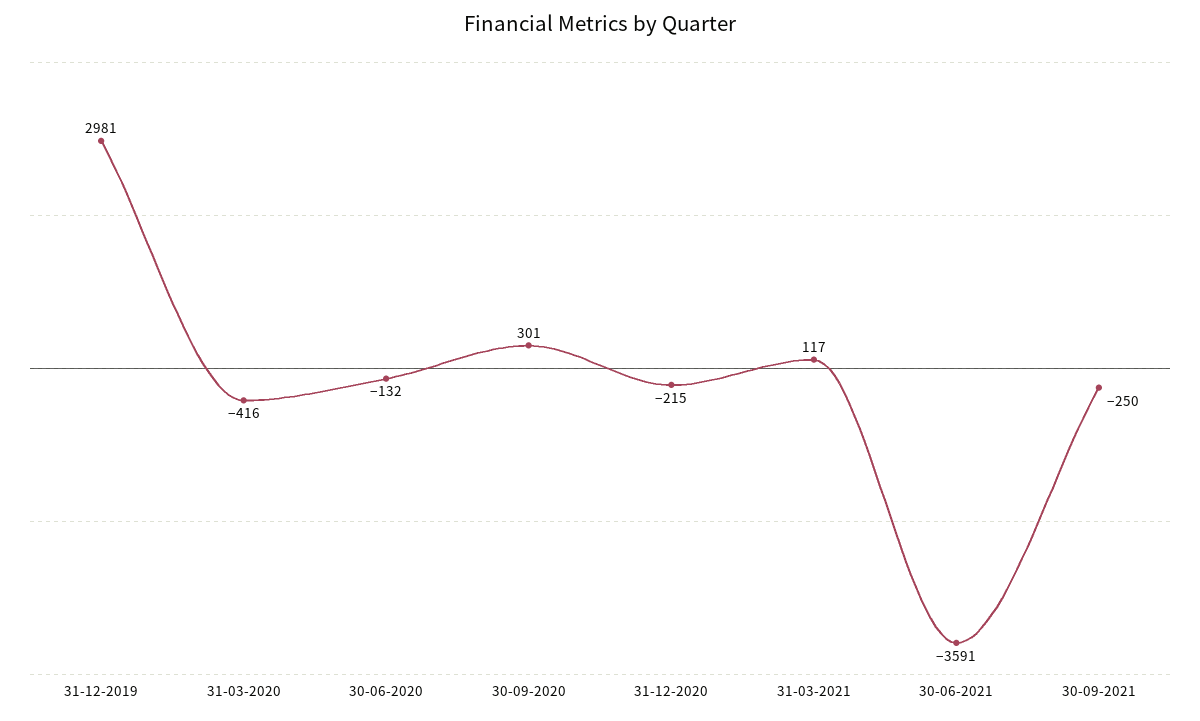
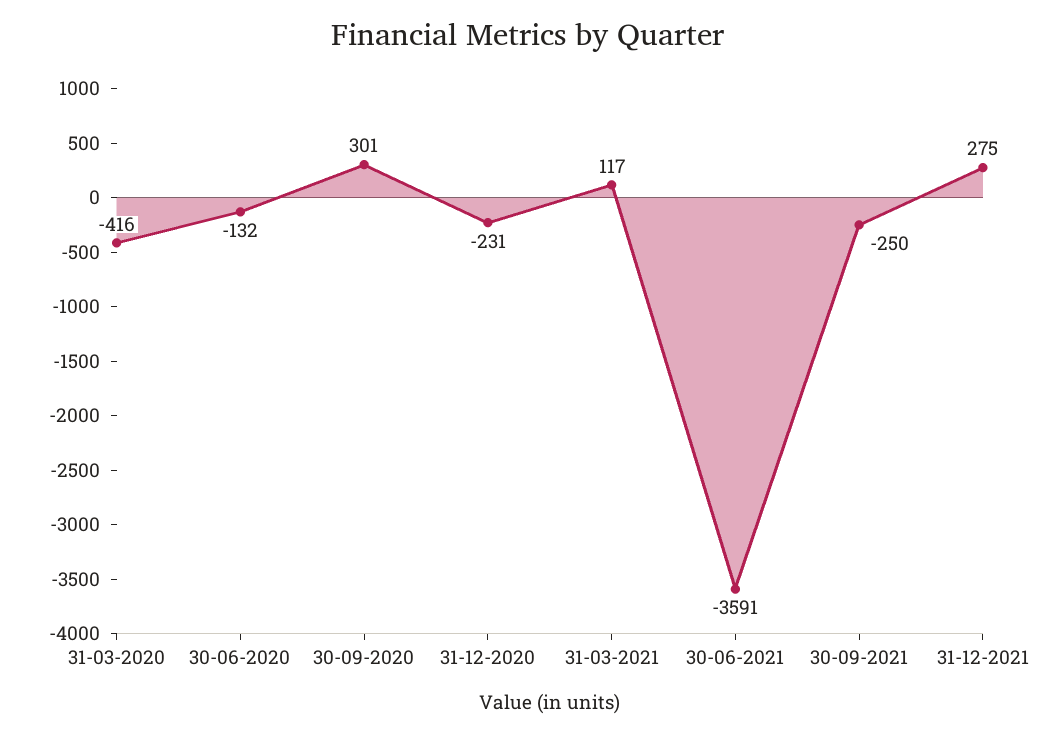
31-12-2019: 2981 -> none
31-12-2020: -215 -> -231
31-12-2021: none -> 275

